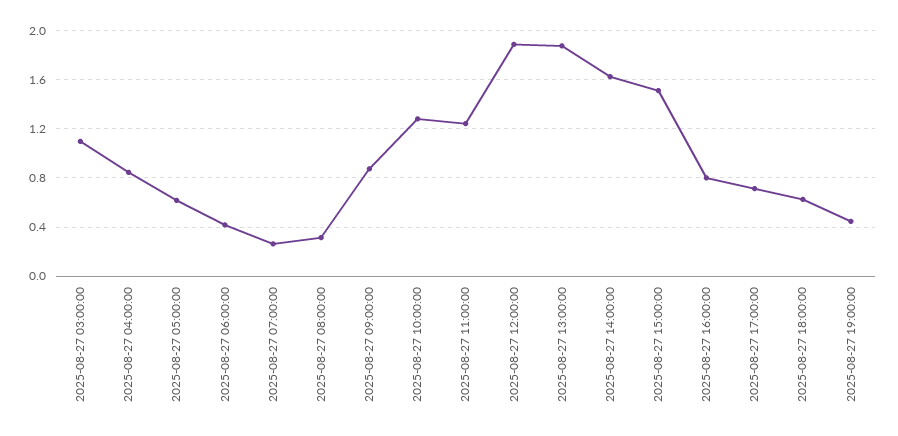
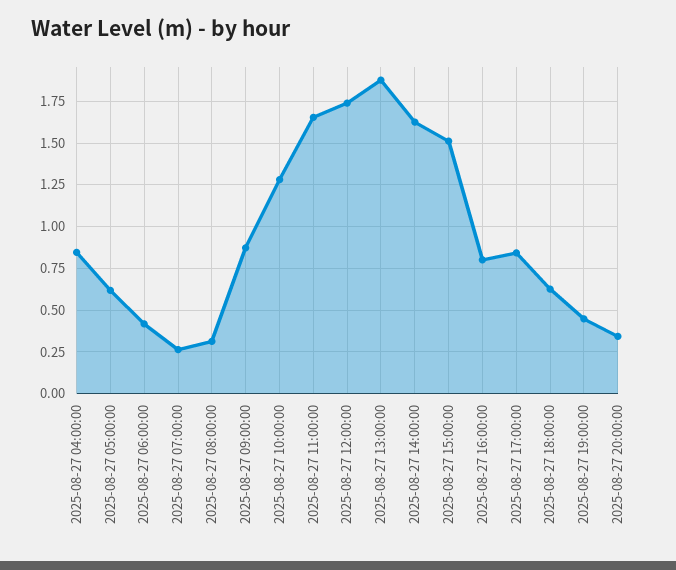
2025-08-27 03:00:00: 1.1 -> none
2025-08-27 11:00:00: 1.25 -> 1.65
2025-08-27 12:00:00: 1.9 -> 1.75
2025-08-27 17:00:00: 0.7 -> 0.85
2025-08-27 20:00:00: none -> 0.35

